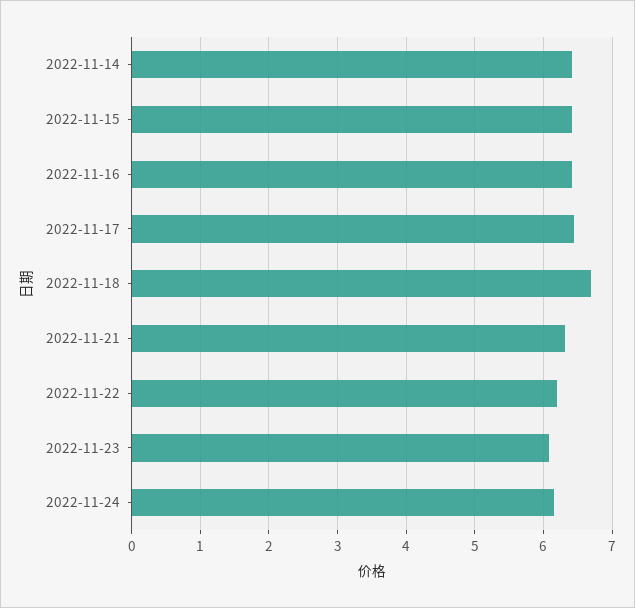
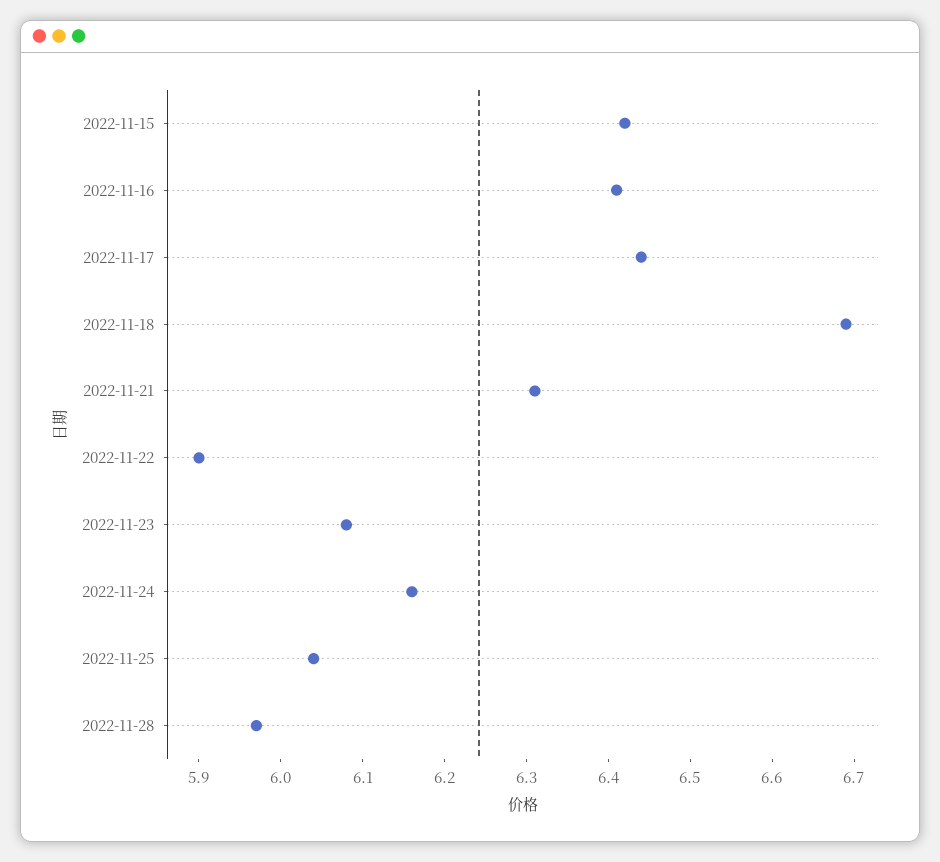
2022-11-14: 6.4 -> none
2022-11-22: 6.2 -> 5.9
2022-11-25: none -> 6.04
2022-11-28: none -> 5.97

